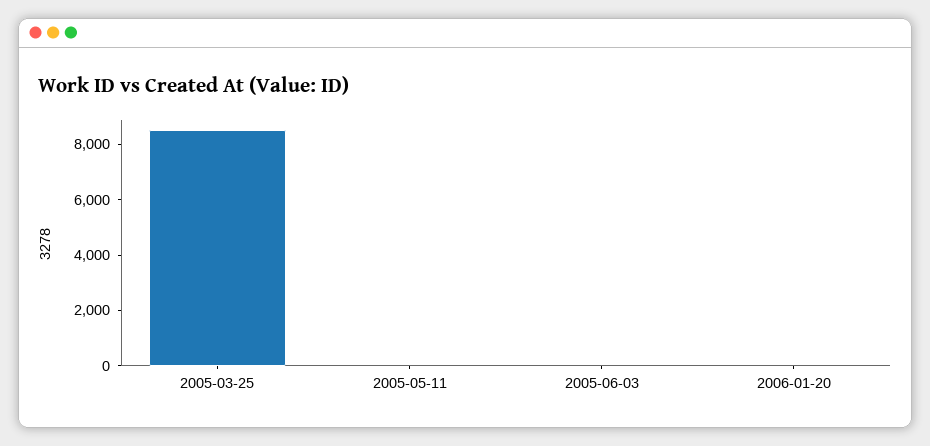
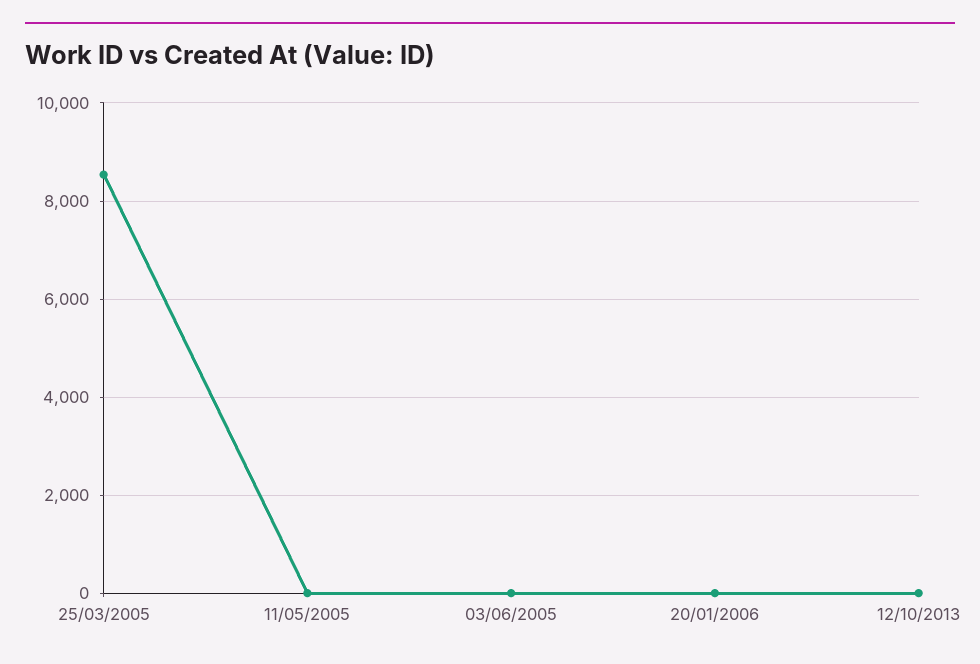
12/10/2013: none -> 0

